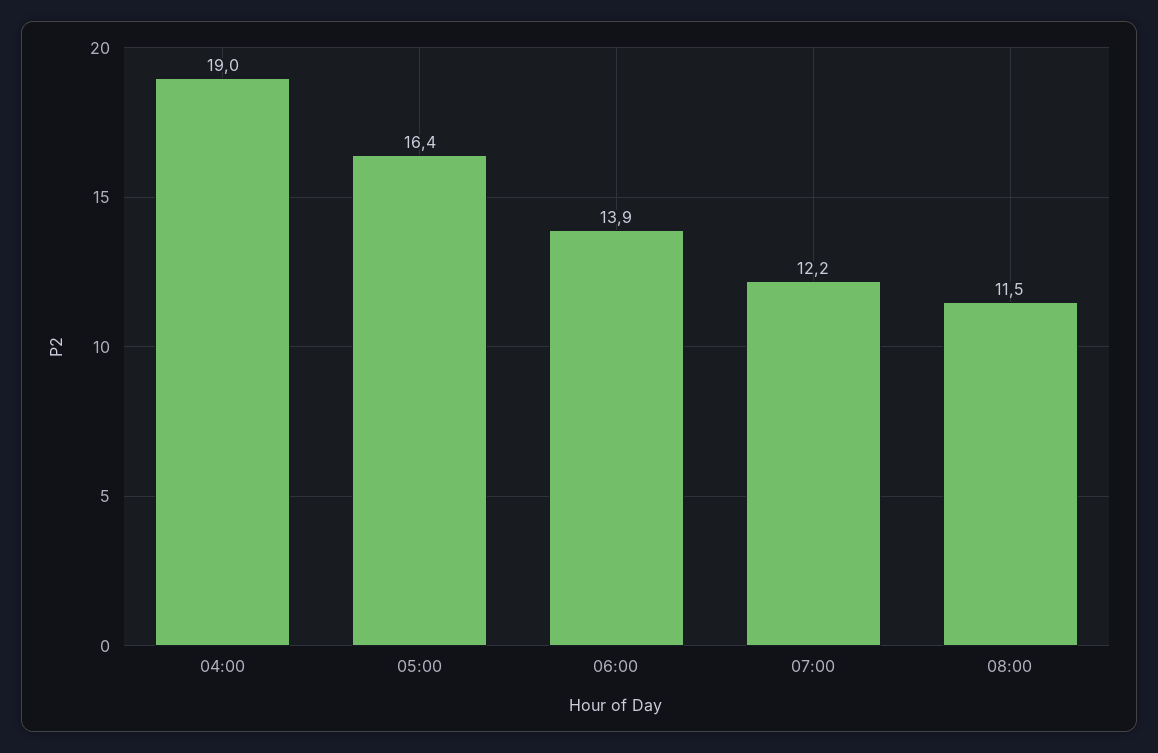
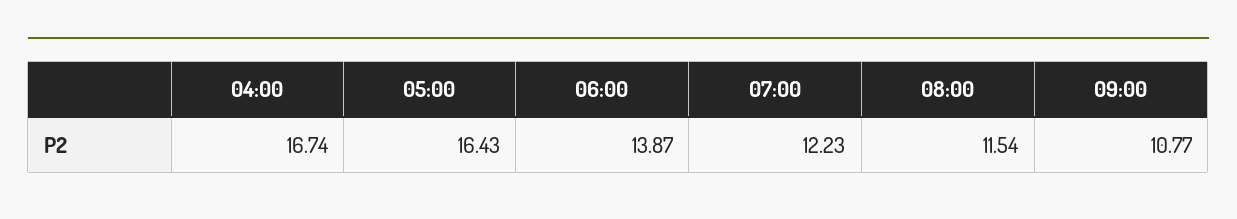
04:00: 19 -> 16.74
09:00: none -> 10.77

